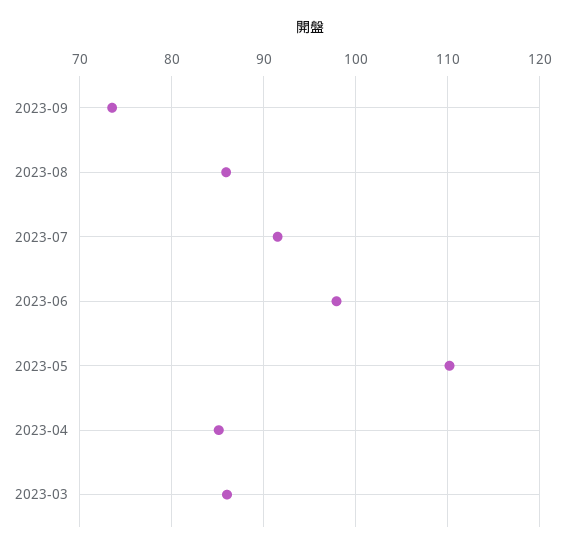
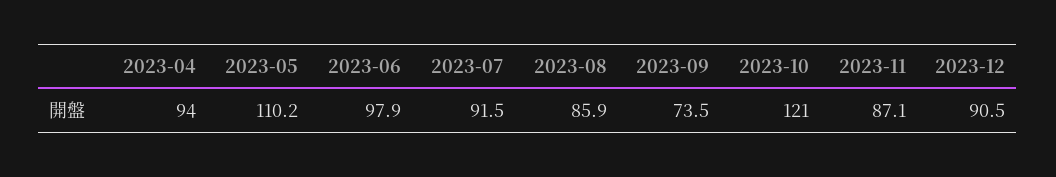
2023-04: 85 -> 94
2023-03: 86 -> none
2023-10: none -> 121
2023-11: none -> 87.1
2023-12: none -> 90.5

